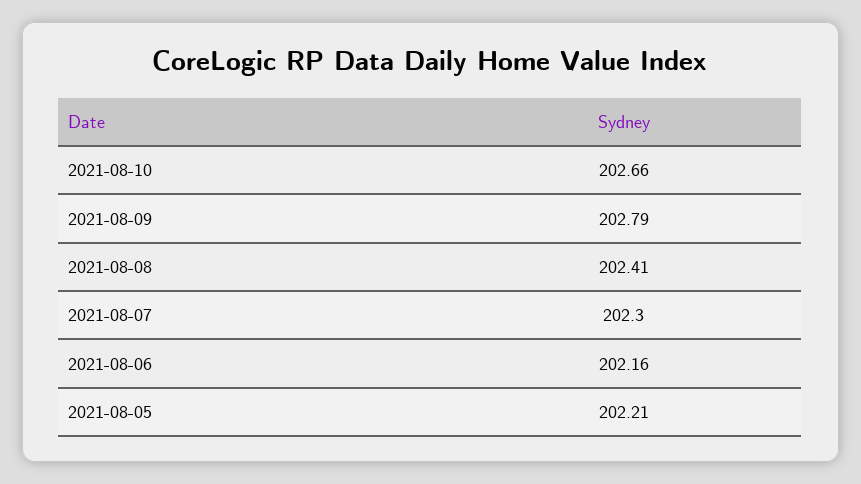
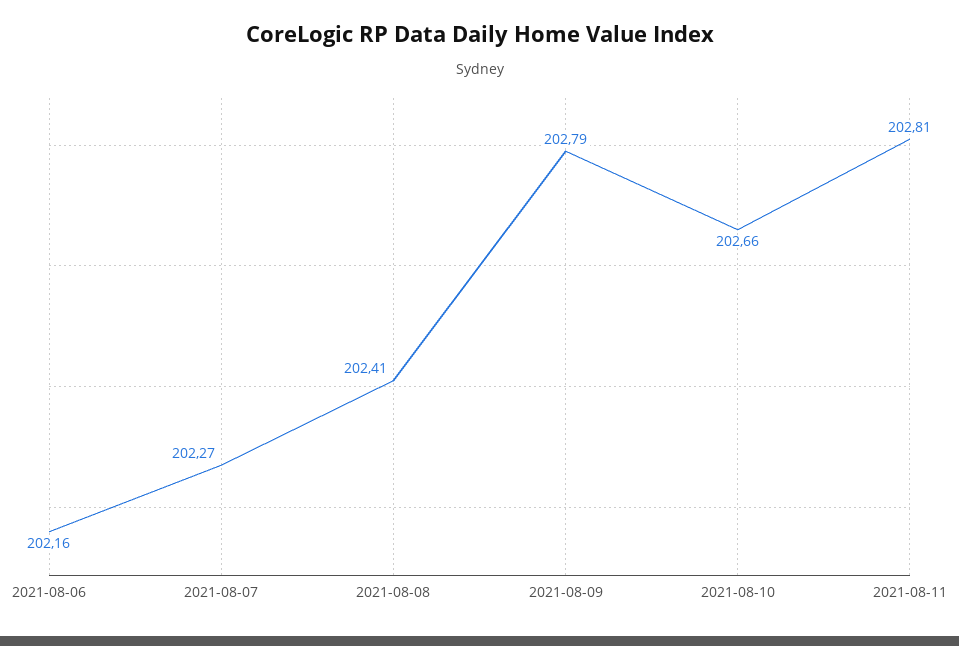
2021-08-07: 202.3 -> 202.27
2021-08-05: 202.21 -> none
2021-08-11: none -> 202.81

